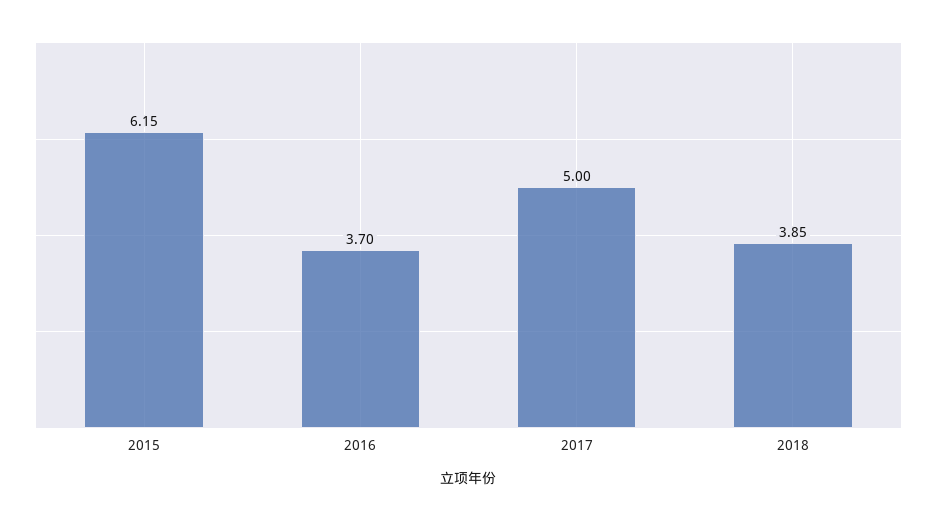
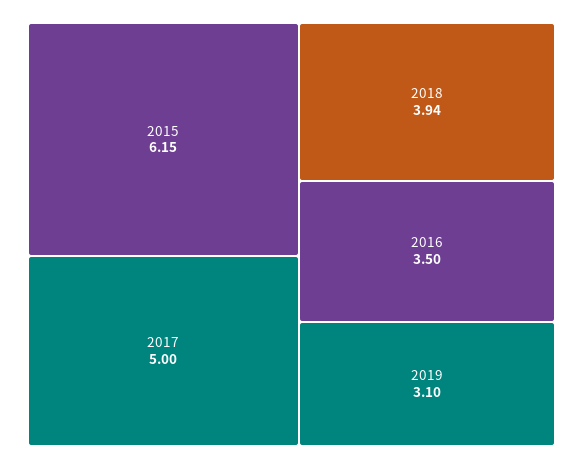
2016: 3.7 -> 3.5
2018: 3.85 -> 3.94
2019: none -> 3.1

